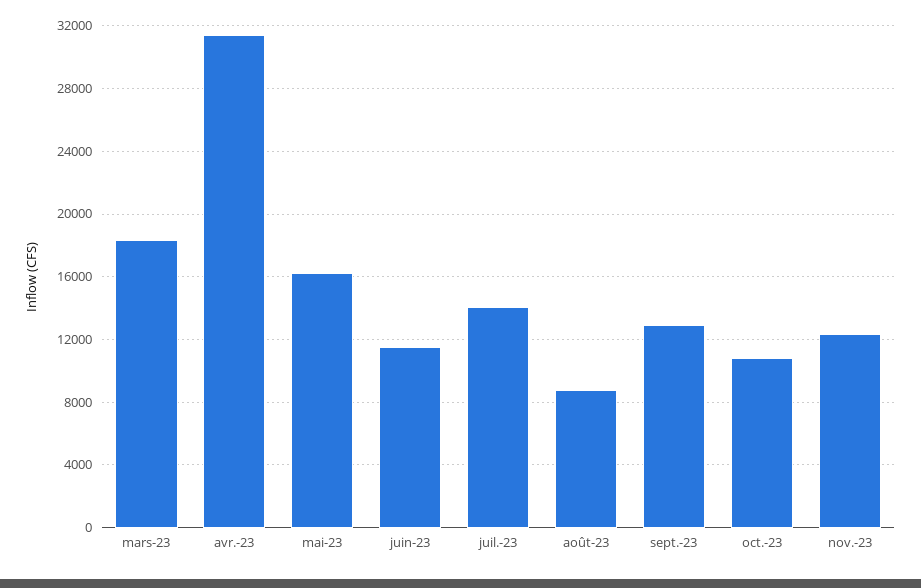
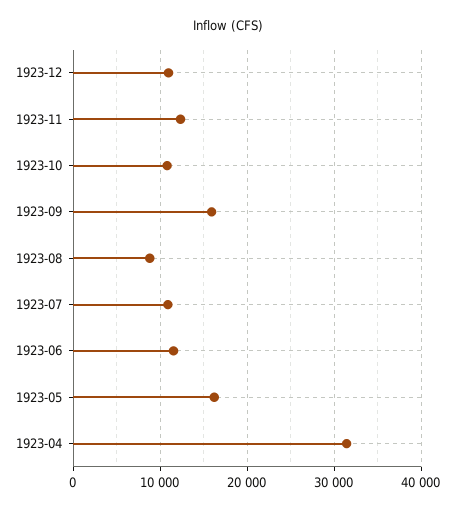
mars-23: 18500 -> none
juil.-23: 14000 -> 11000
sept.-23: 13000 -> 16000
1923-12: none -> 11000

